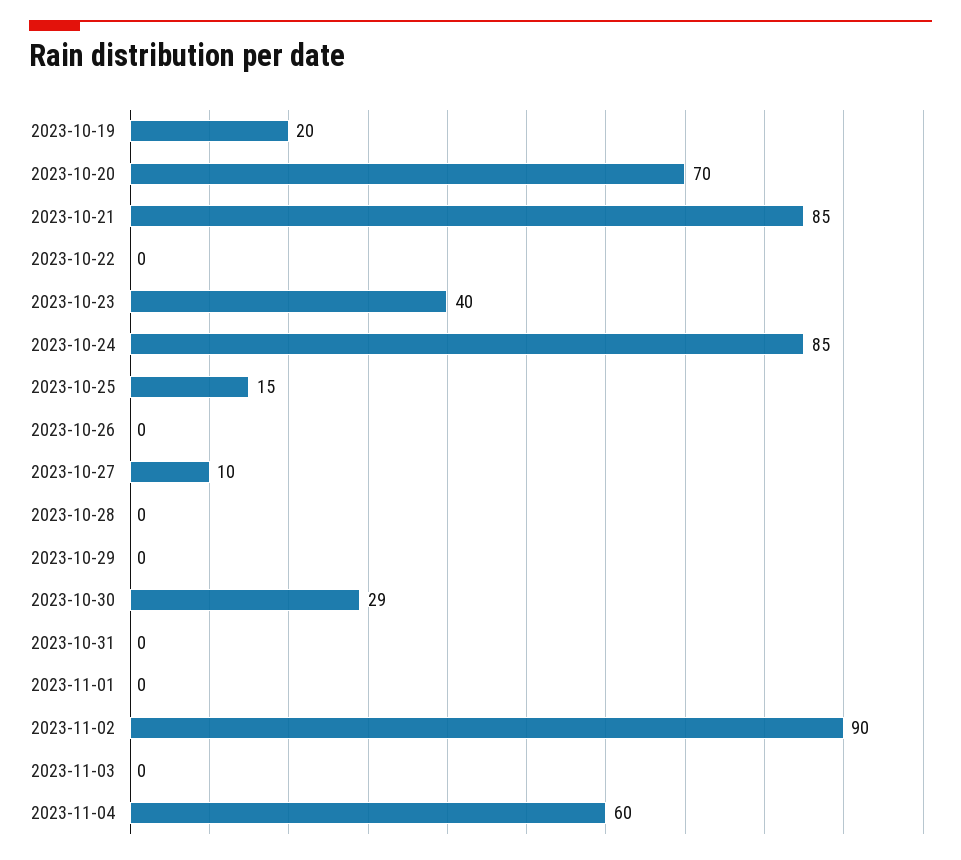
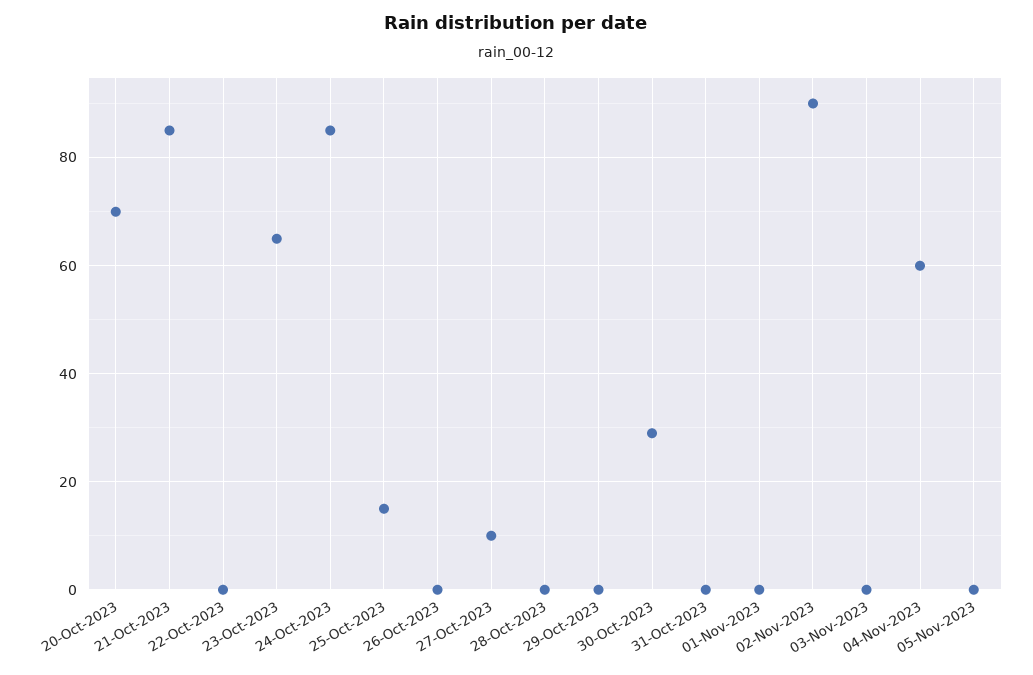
2023-10-19: 20 -> none
2023-10-23: 40 -> 65
05-Nov-2023: none -> 0

